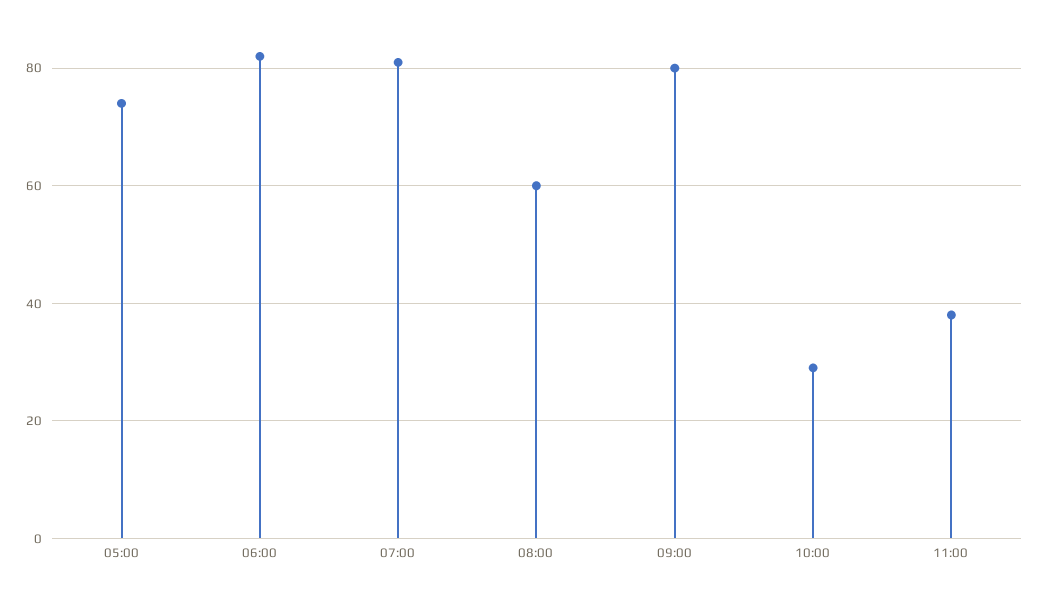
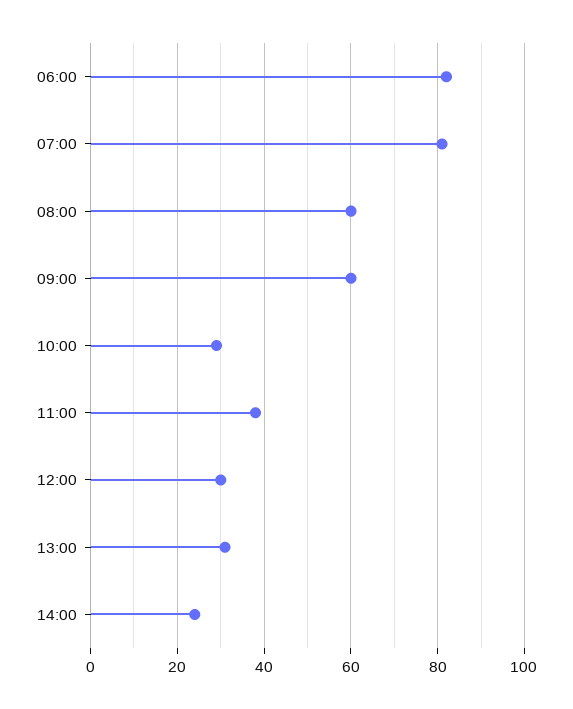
05:00: 75 -> none
09:00: 80 -> 60
12:00: none -> 30
13:00: none -> 30
14:00: none -> 25

